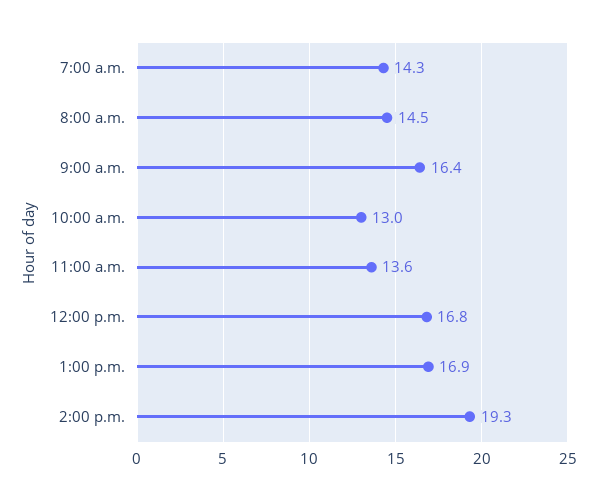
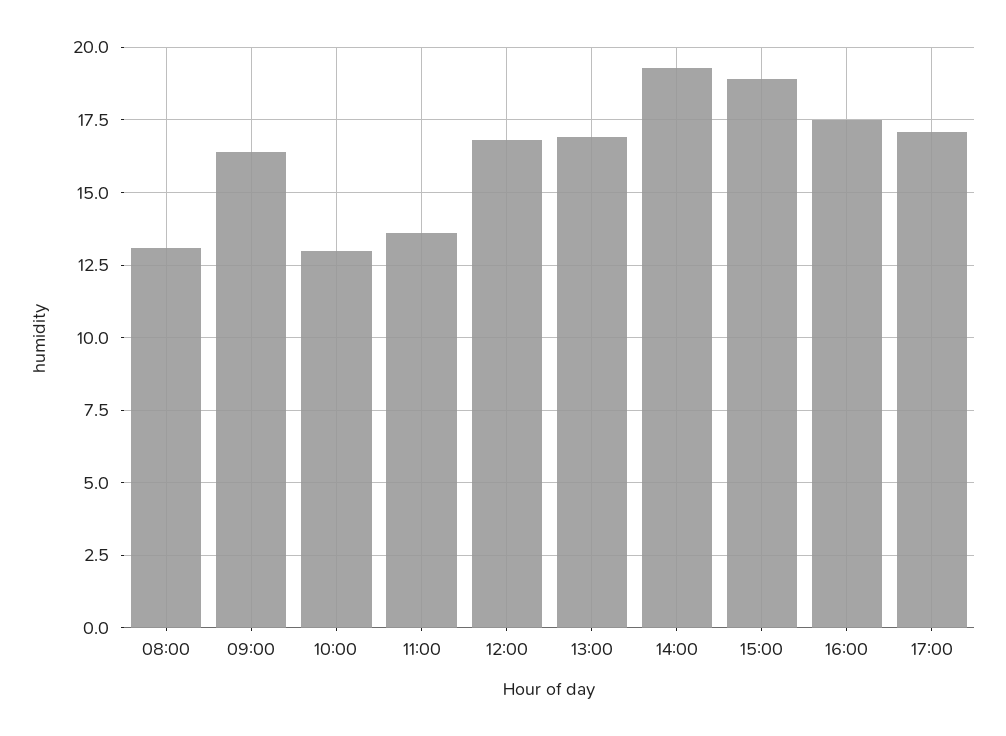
7:00 a.m.: 14.3 -> none
8:00 a.m.: 14.5 -> 13
15:00: none -> 19
16:00: none -> 17.5
17:00: none -> 17

